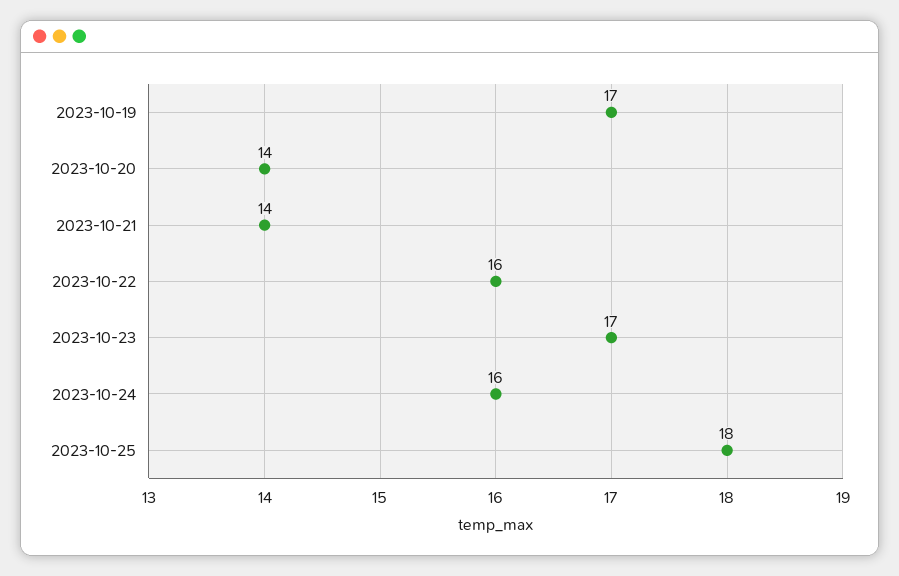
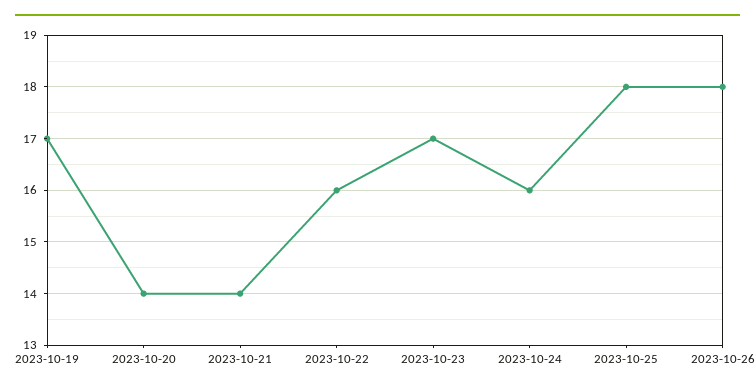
2023-10-26: none -> 18

